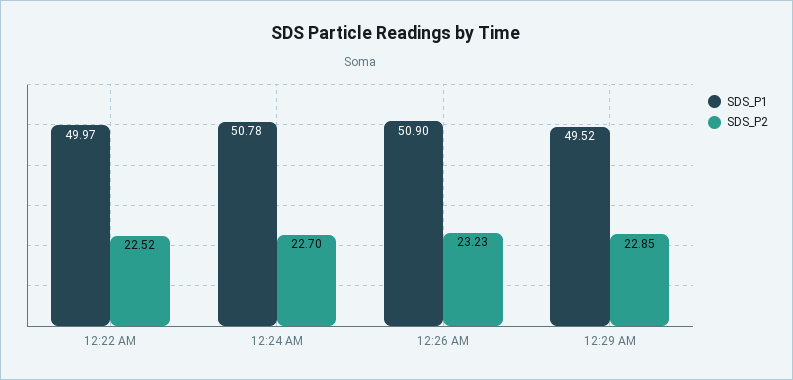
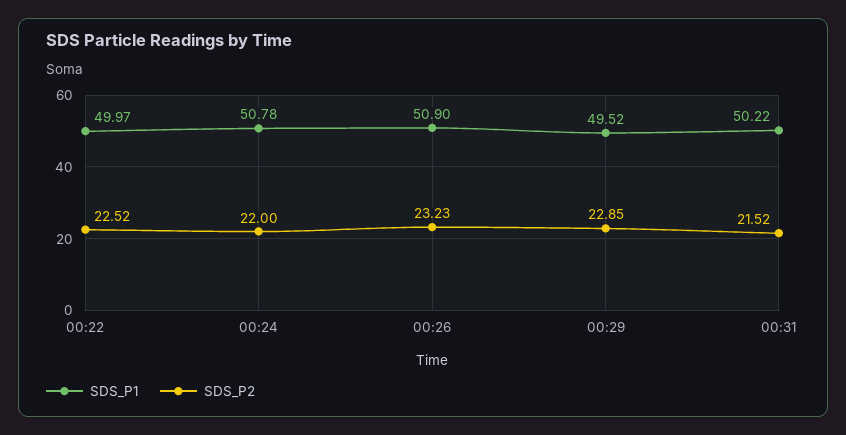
SDS_P2, 12:24 AM: 22.7 -> 22
SDS_P1, 00:31: none -> 50.22
SDS_P2, 00:31: none -> 21.52

